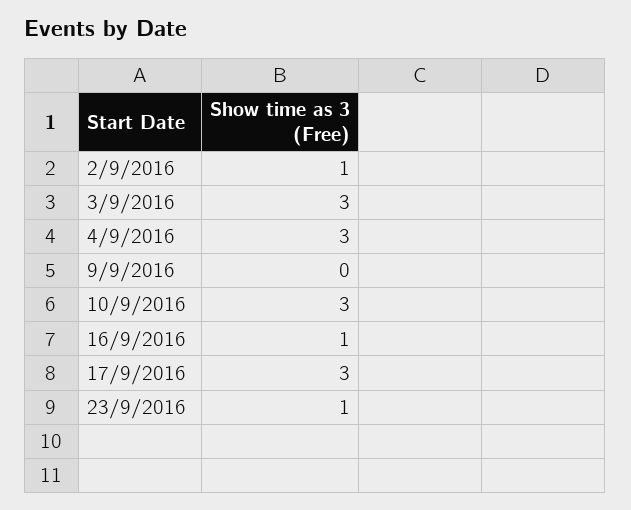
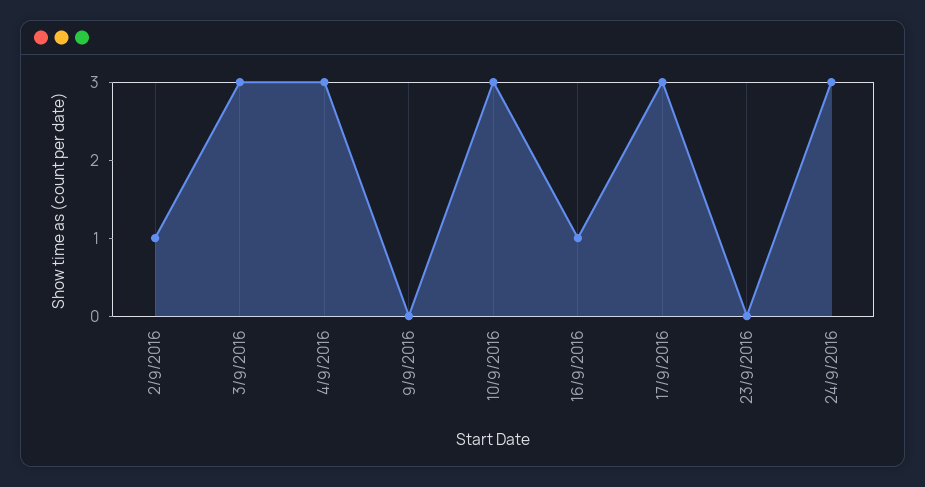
23/9/2016: 1 -> 0
24/9/2016: none -> 3

